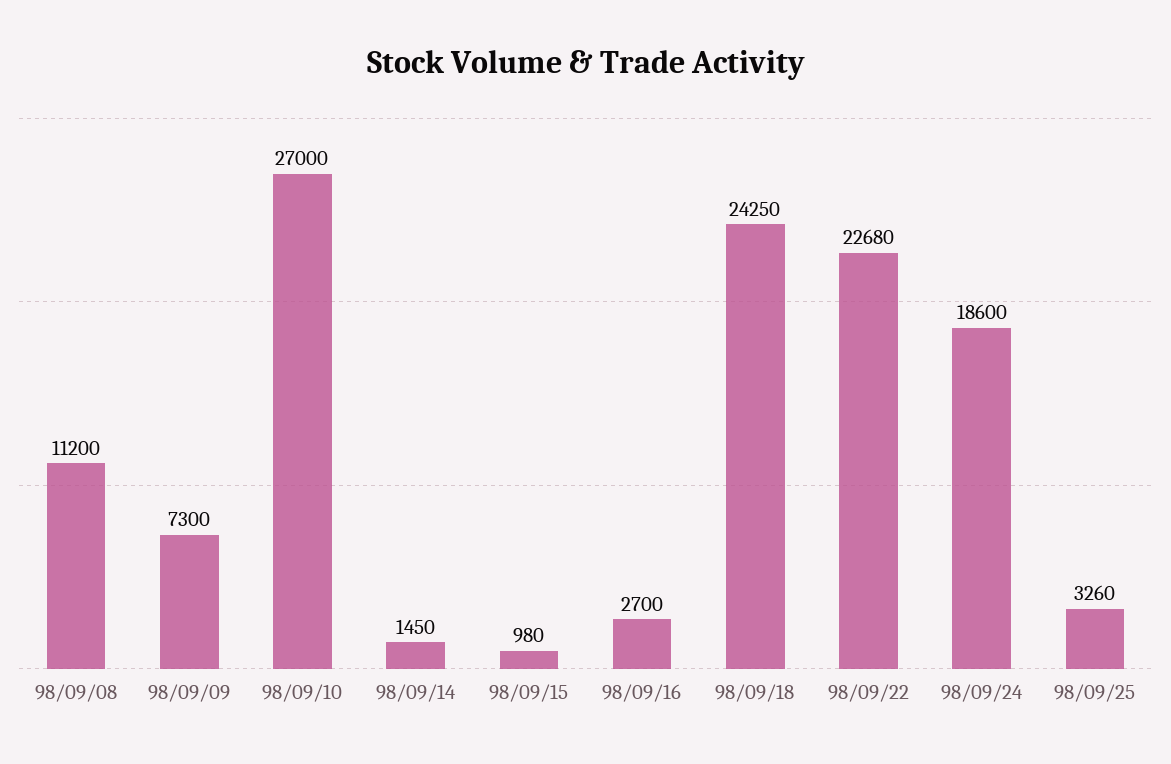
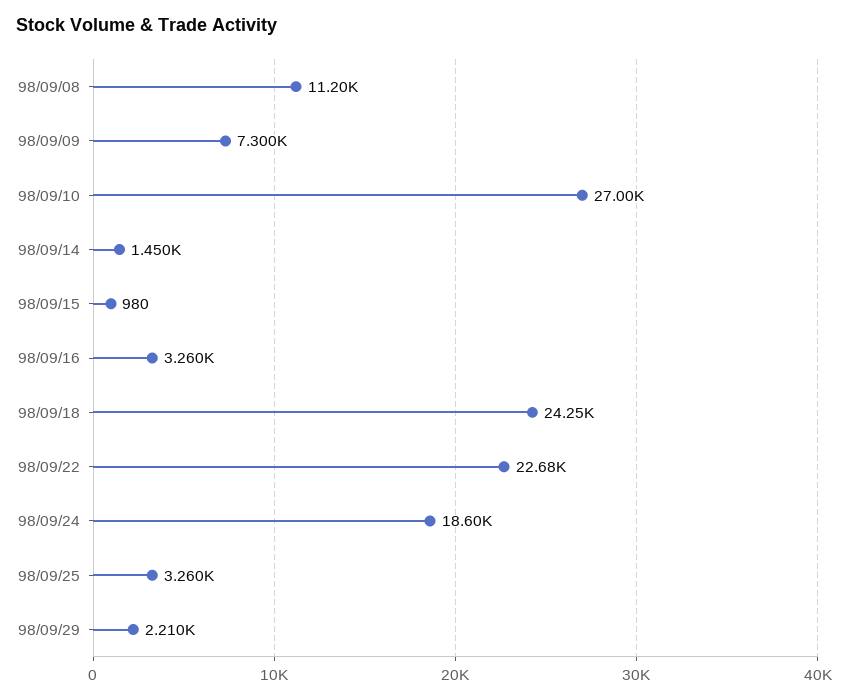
98/09/16: 2700 -> 3260
98/09/29: none -> 2210

